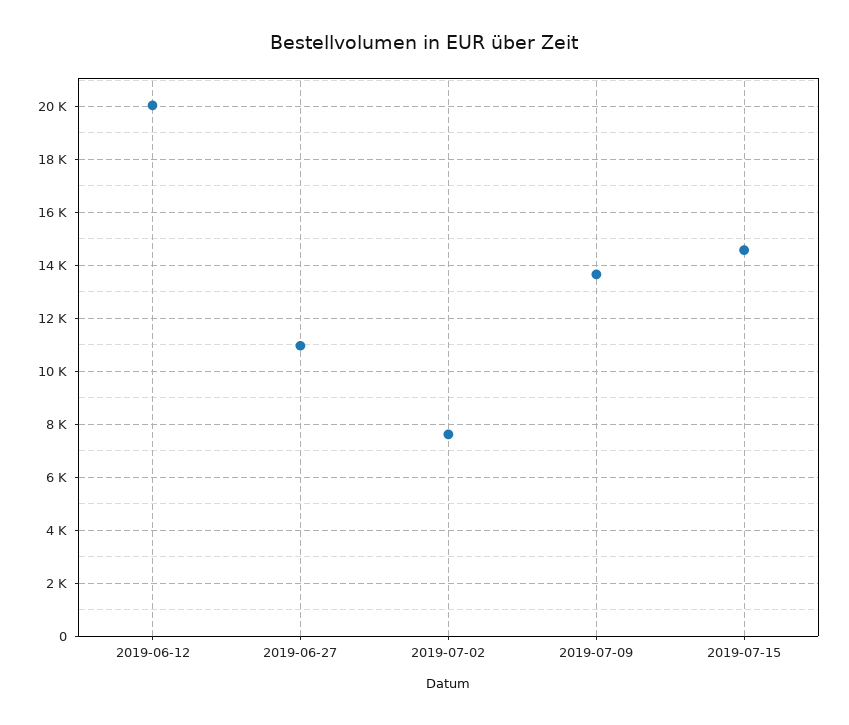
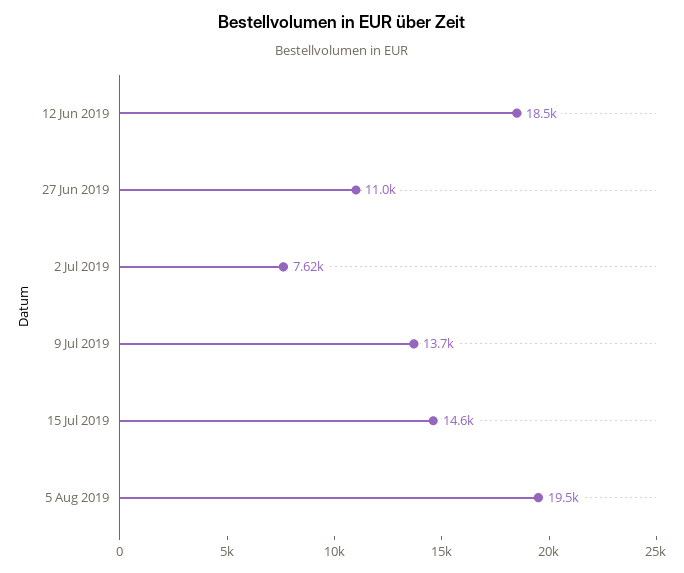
2019-06-12: 20000 -> 18500
5 Aug 2019: none -> 19500

